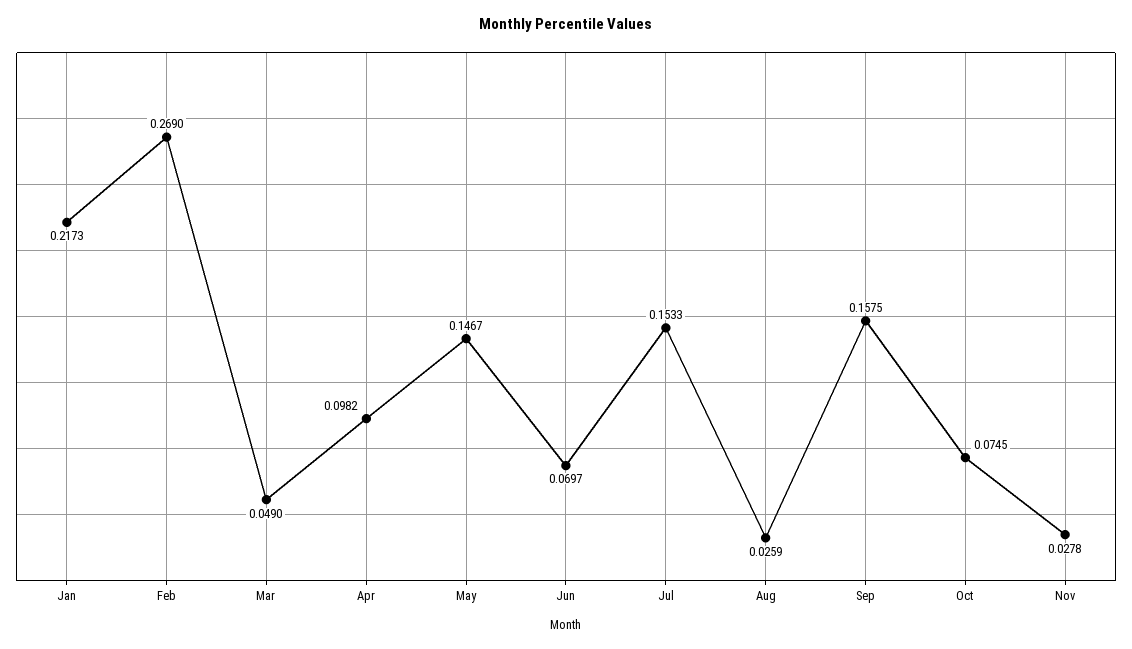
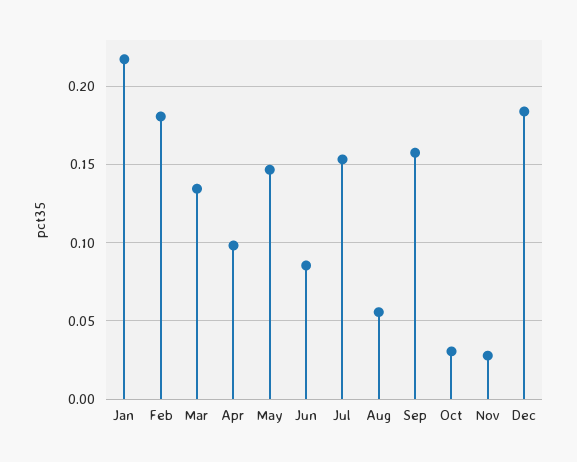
Feb: 0.269 -> 0.18
Mar: 0.049 -> 0.135
Jun: 0.0697 -> 0.085
Aug: 0.0259 -> 0.055
Oct: 0.0745 -> 0.03
Dec: none -> 0.185

